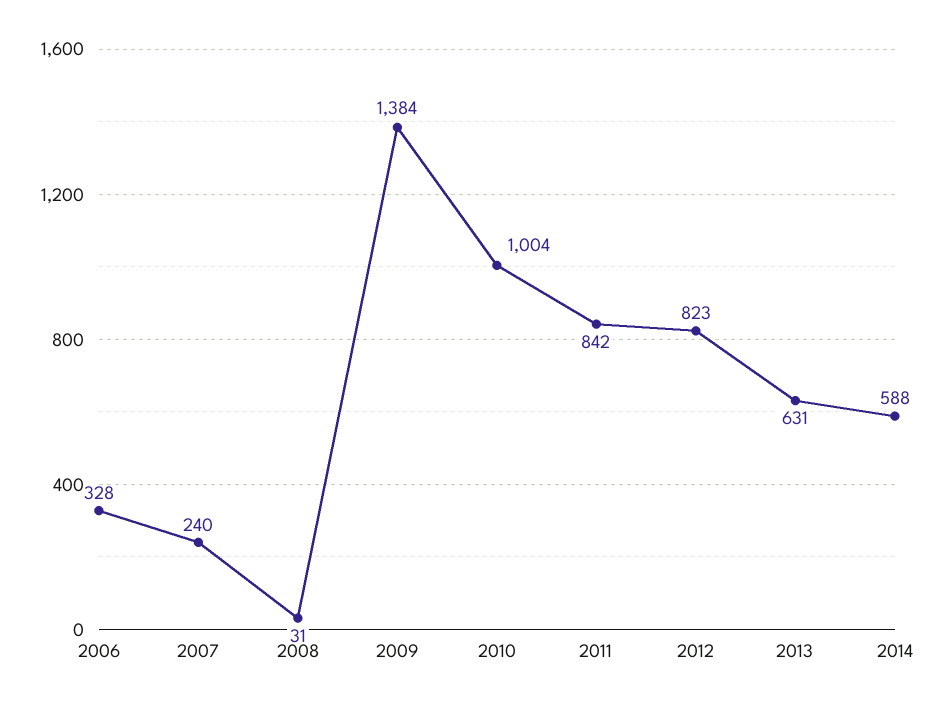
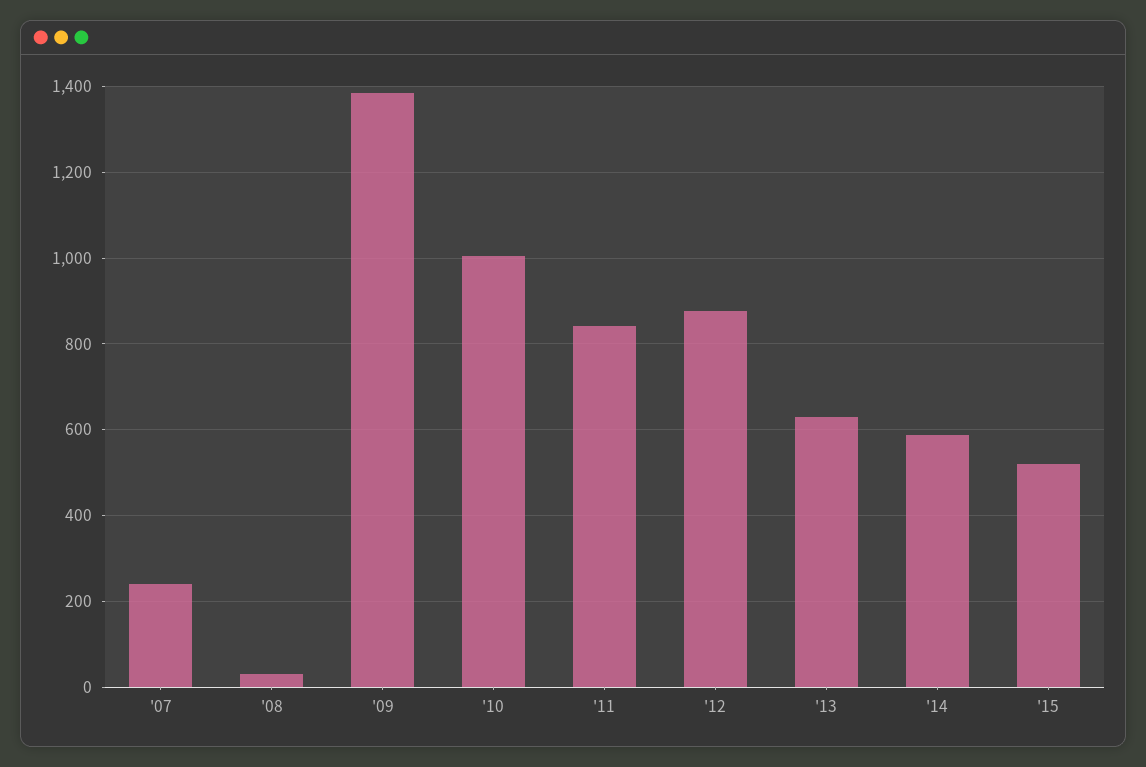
2006: 328 -> none
2012: 823 -> 880
'15: none -> 520

